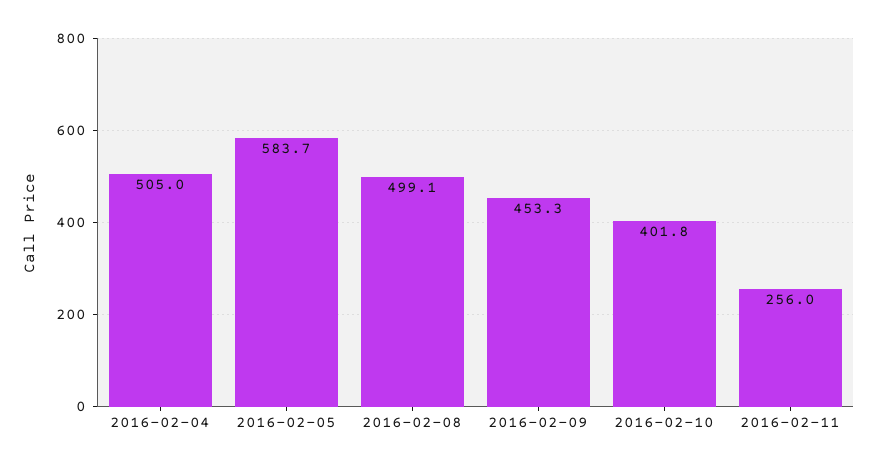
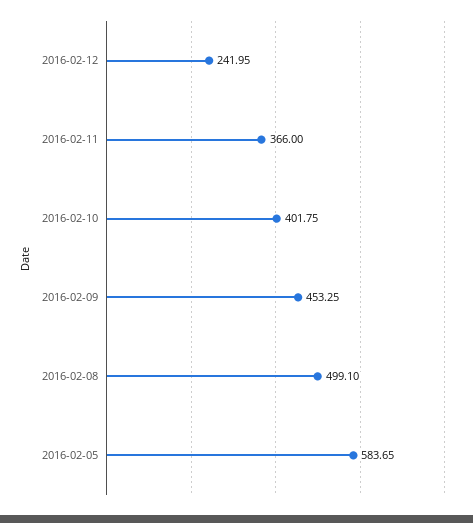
2016-02-04: 505 -> none
2016-02-11: 256 -> 366
2016-02-12: none -> 241.95

